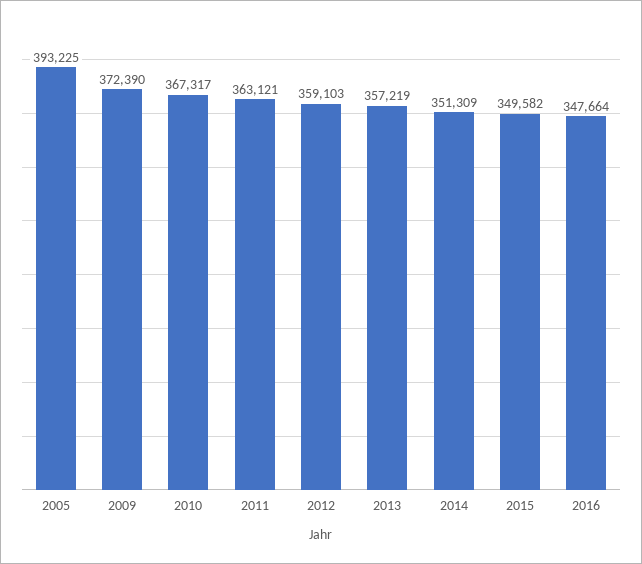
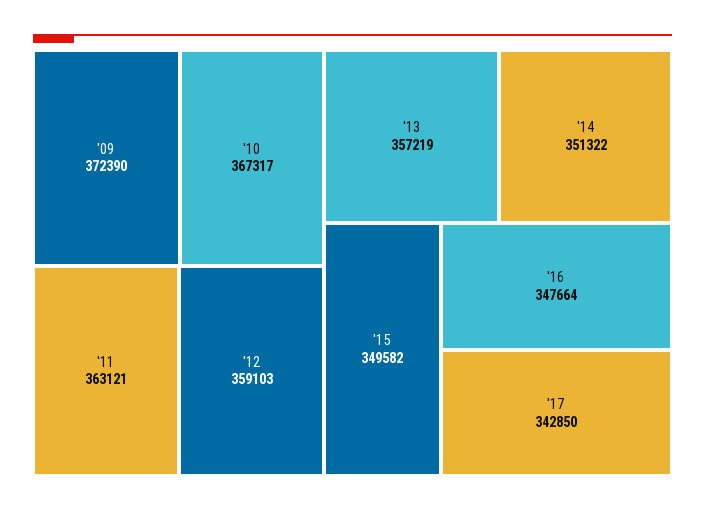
2005: 393225 -> none
2014: 351309 -> 351322
'17: none -> 342850

